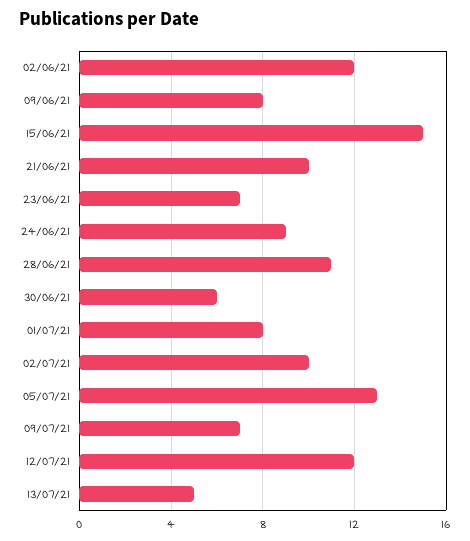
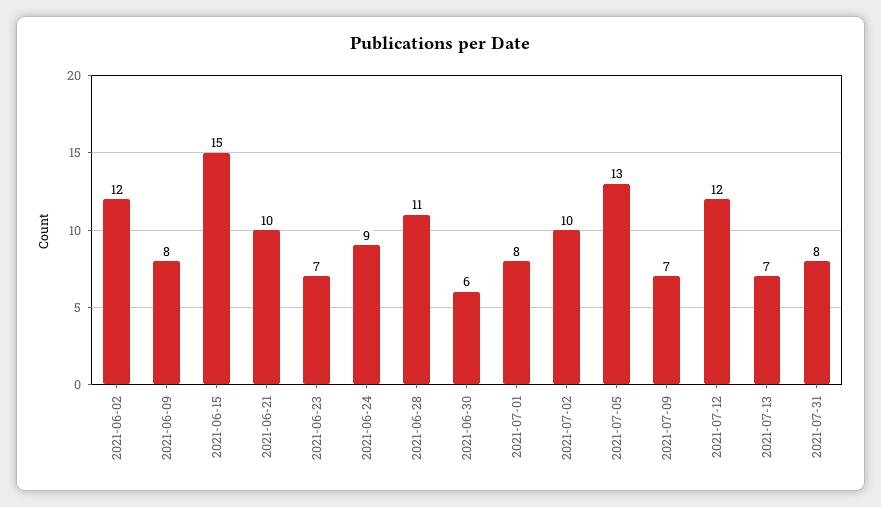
13/07/21: 5 -> 7
2021-07-31: none -> 8

